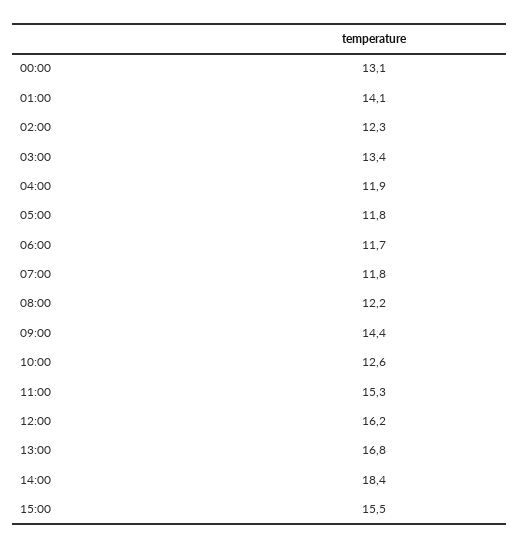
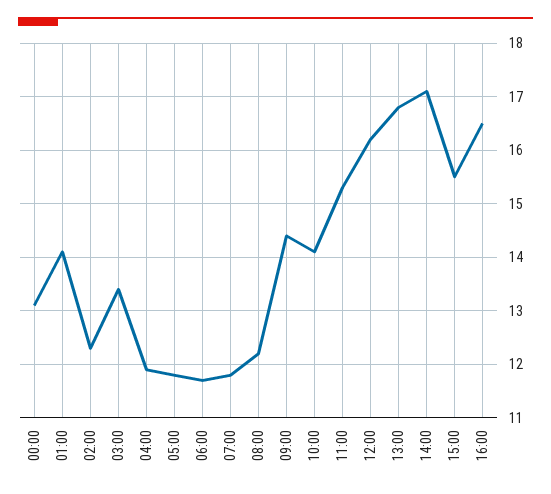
10:00: 12.6 -> 14
14:00: 18.4 -> 17
16:00: none -> 16.5

